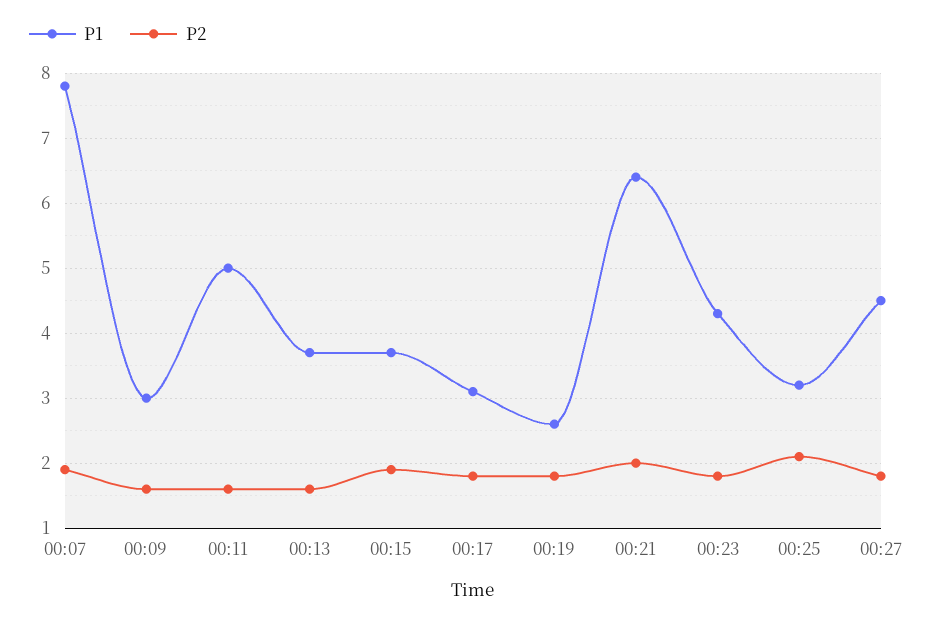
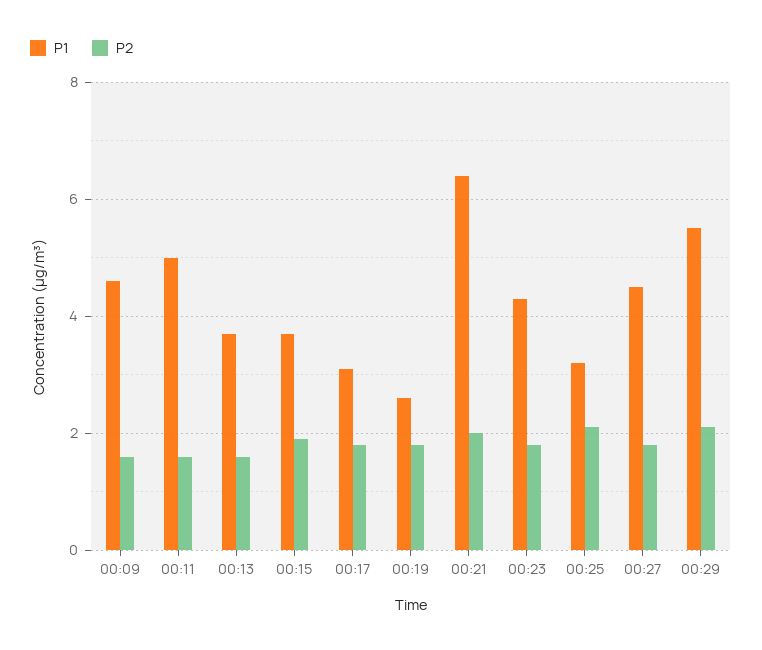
P1, 00:07: 7.8 -> none
P2, 00:07: 1.9 -> none
P1, 00:09: 3 -> 4.5
P1, 00:29: none -> 5.5
P2, 00:29: none -> 2

